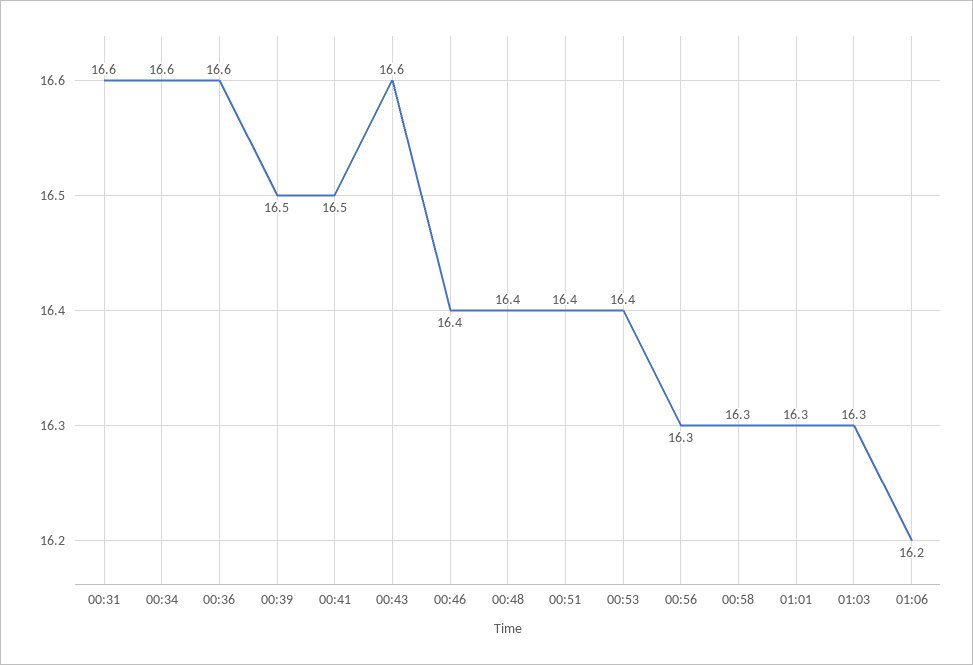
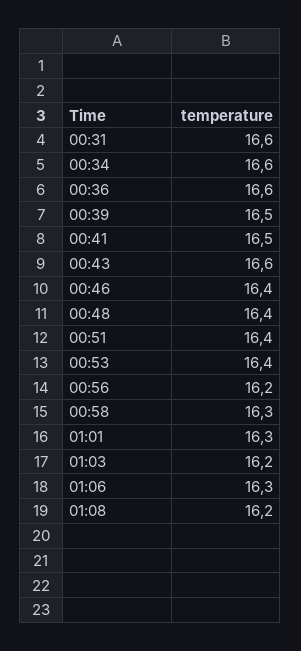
00:56: 16.3 -> 16.2
01:03: 16.3 -> 16.2
01:06: 16.2 -> 16.3
01:08: none -> 16.2

